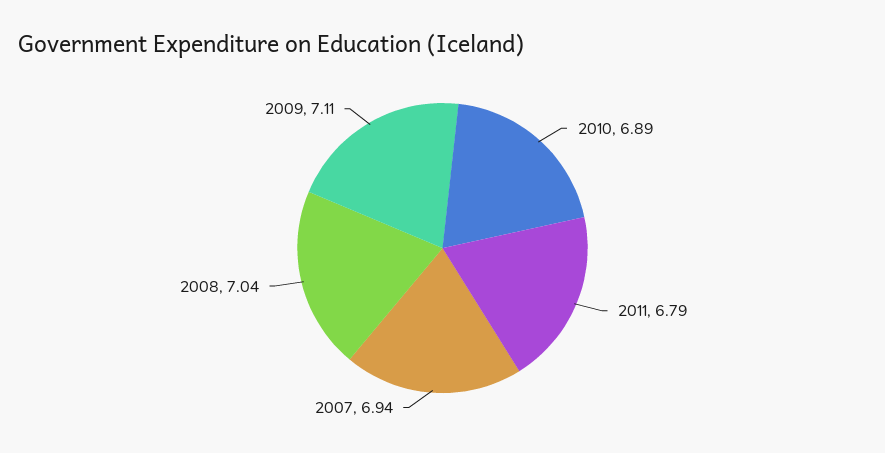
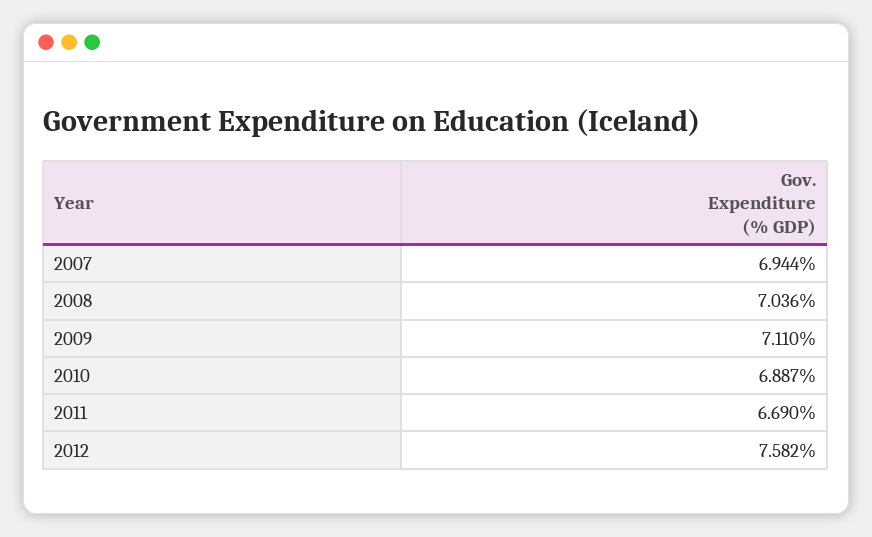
2011: 6.79 -> 6.69
2012: none -> 7.582

